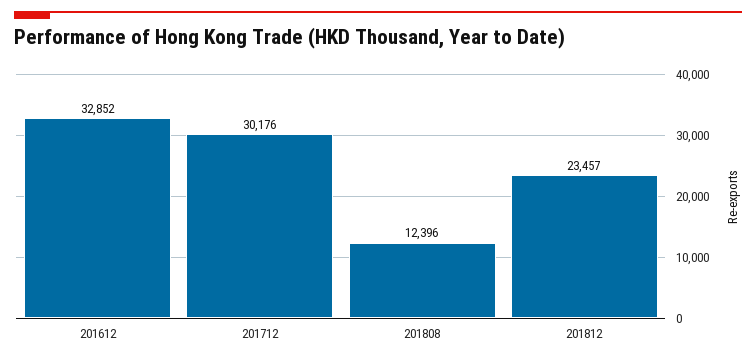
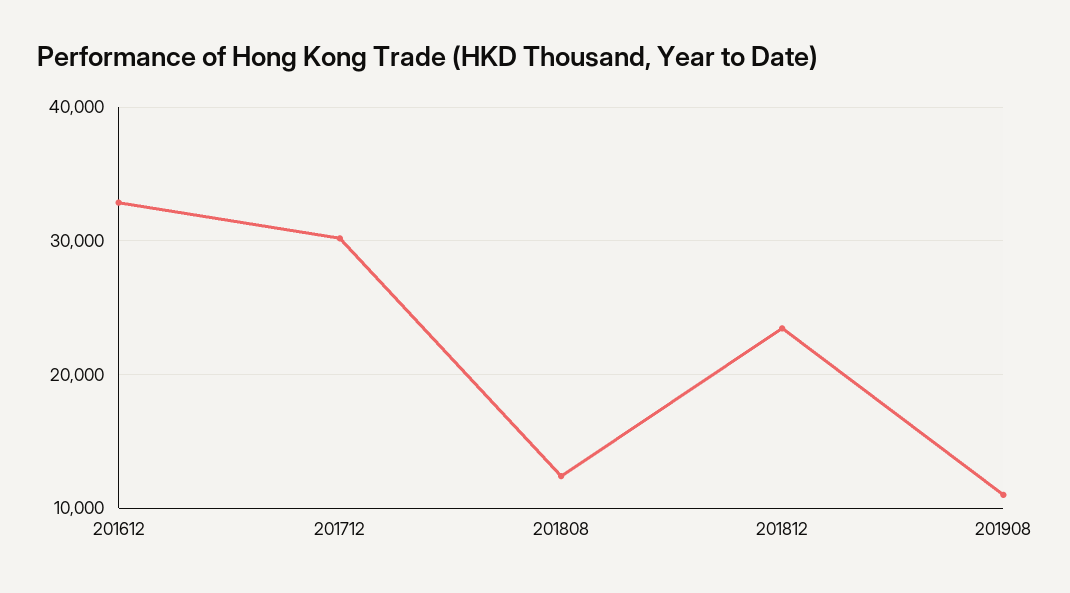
201908: none -> 11000

